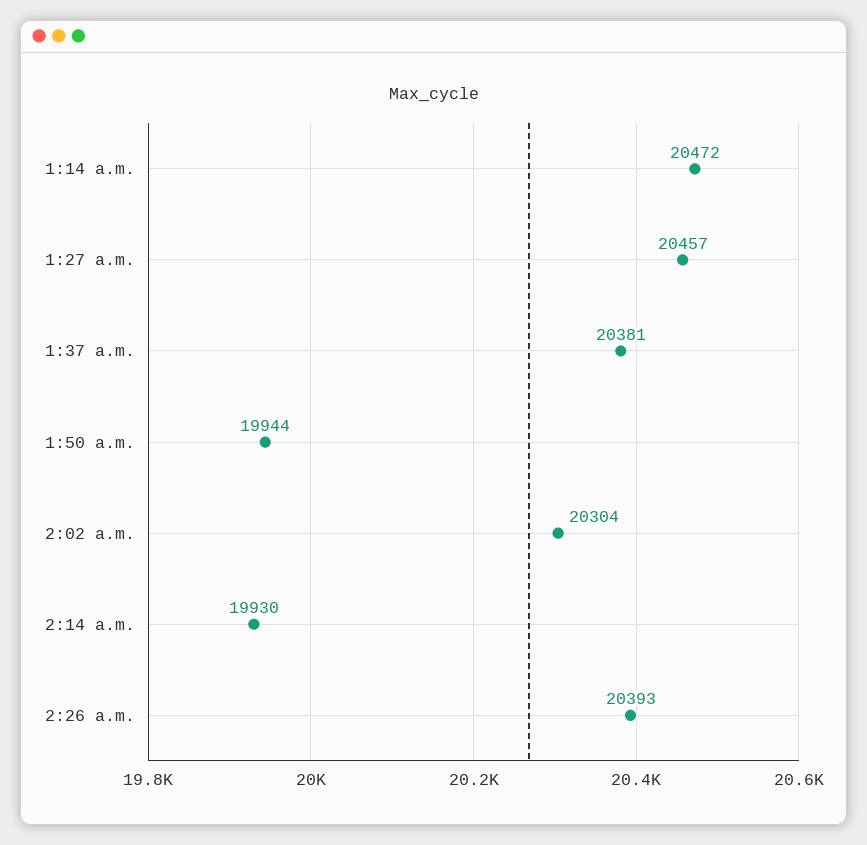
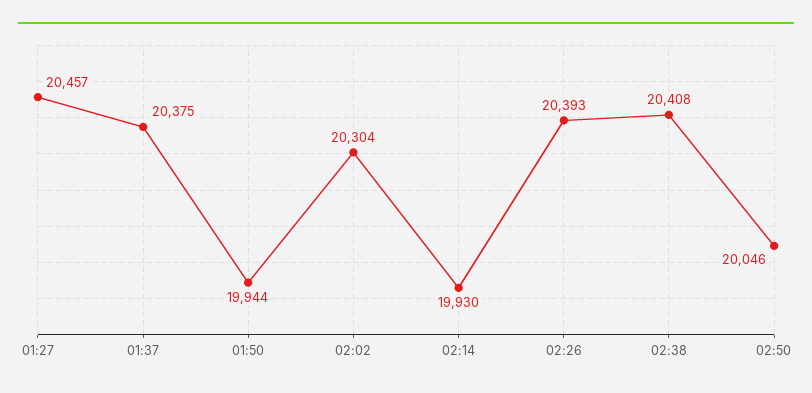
1:14 a.m.: 20472 -> none
1:37 a.m.: 20381 -> 20375
02:38: none -> 20408
02:50: none -> 20046

